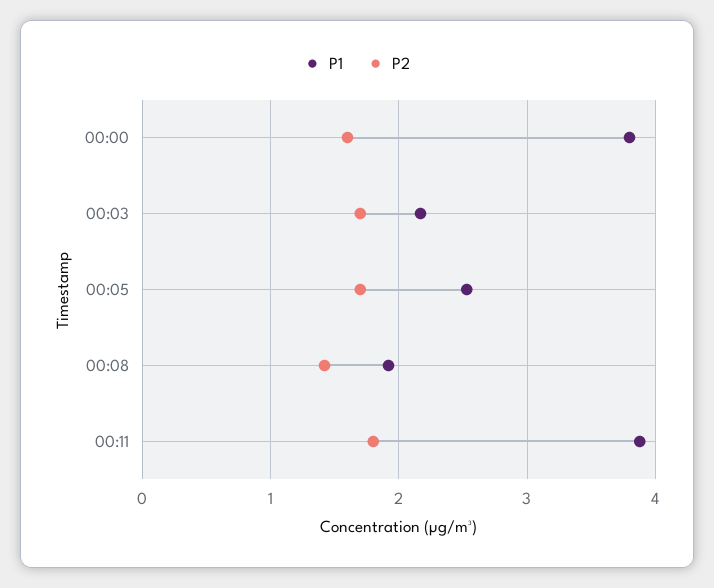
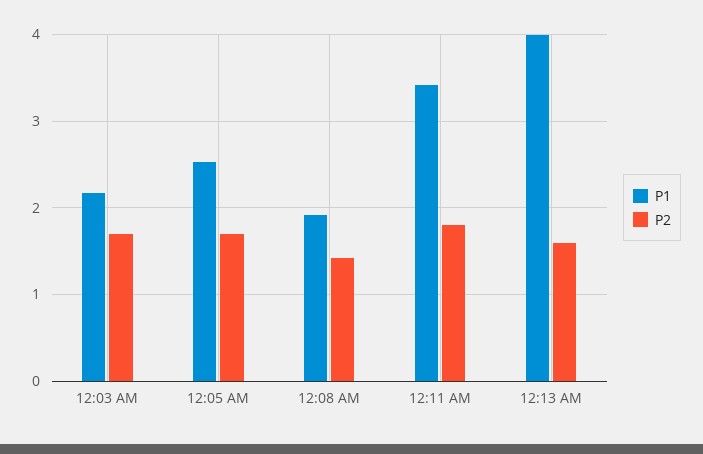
P1, 00:00: 3.8 -> none
P2, 00:00: 1.6 -> none
P1, 00:11: 3.9 -> 3.4
P1, 12:13 AM: none -> 4
P2, 12:13 AM: none -> 1.6

